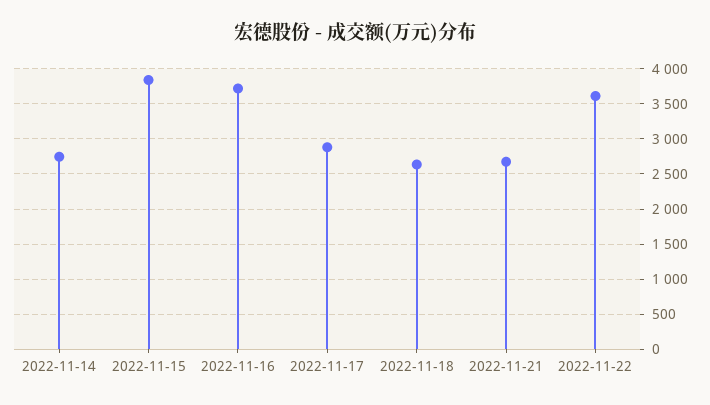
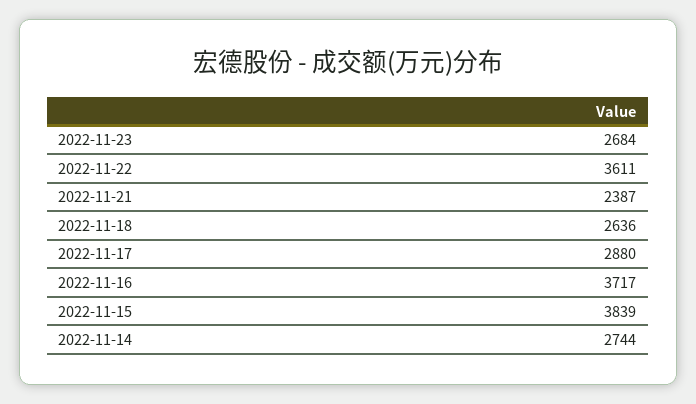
2022-11-21: 2700 -> 2387
2022-11-23: none -> 2684

